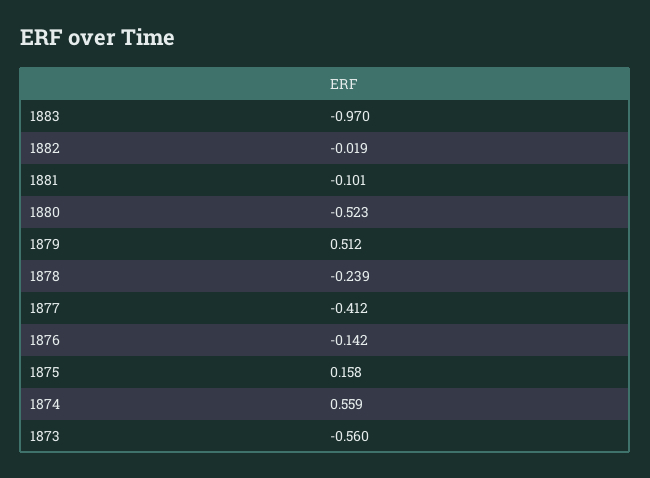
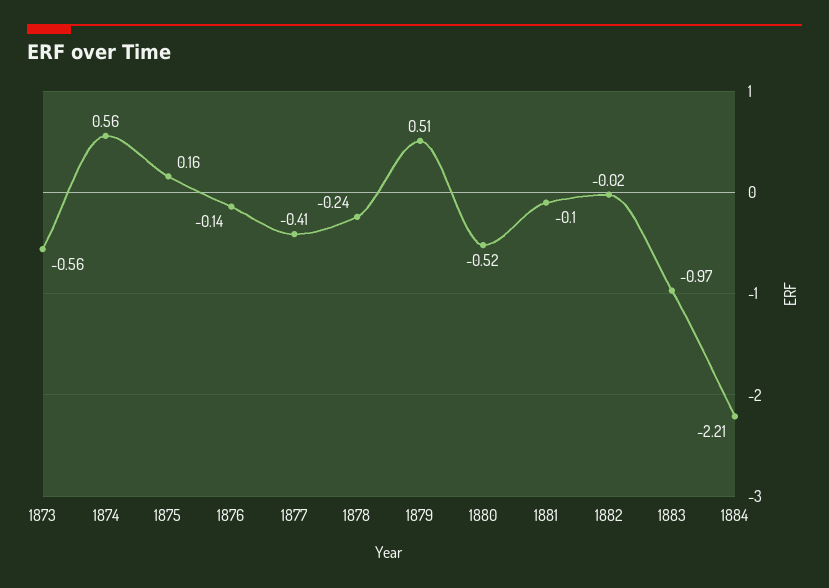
1884: none -> -2.21

